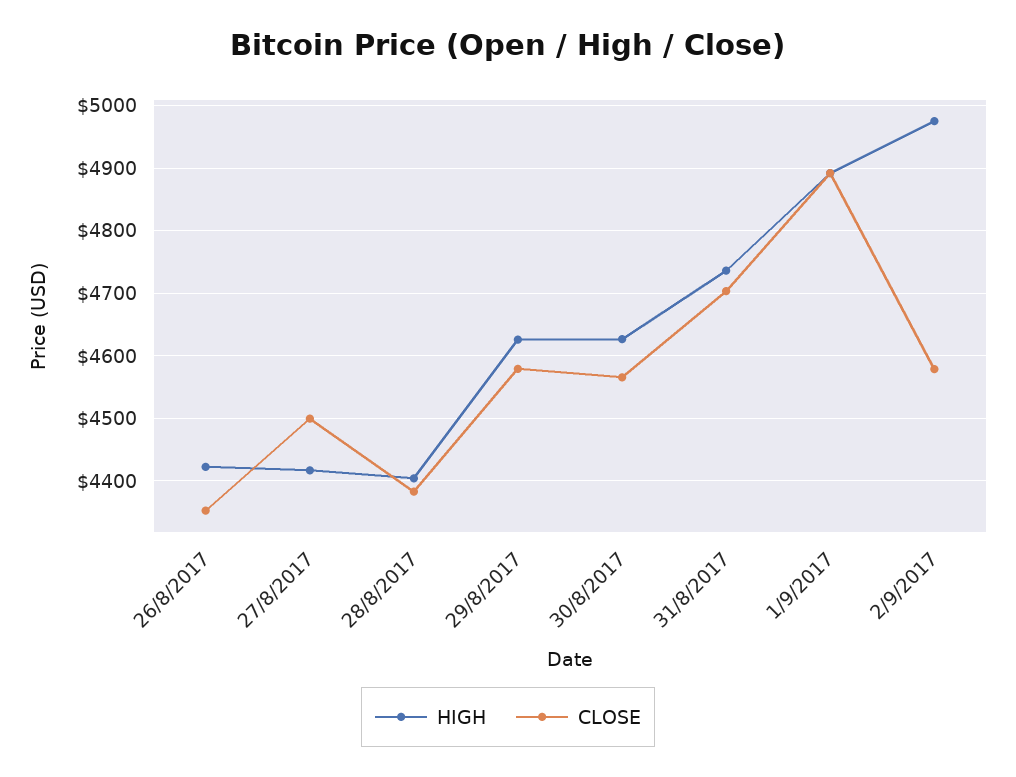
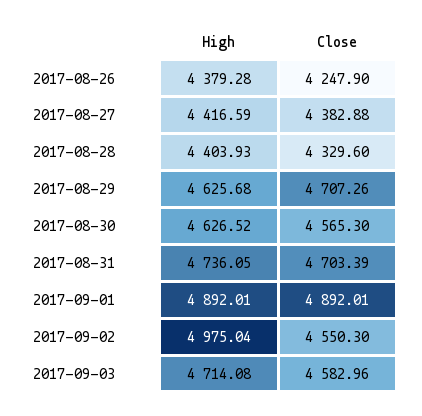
HIGH, 26/8/2017: 4420 -> 4379.28
CLOSE, 26/8/2017: 4350 -> 4247.9
CLOSE, 27/8/2017: 4500 -> 4382.88
CLOSE, 28/8/2017: 4380 -> 4329.6
CLOSE, 29/8/2017: 4580 -> 4707.26
CLOSE, 2/9/2017: 4580 -> 4550.3
HIGH, 2017-09-03: none -> 4714.08
CLOSE, 2017-09-03: none -> 4582.96

